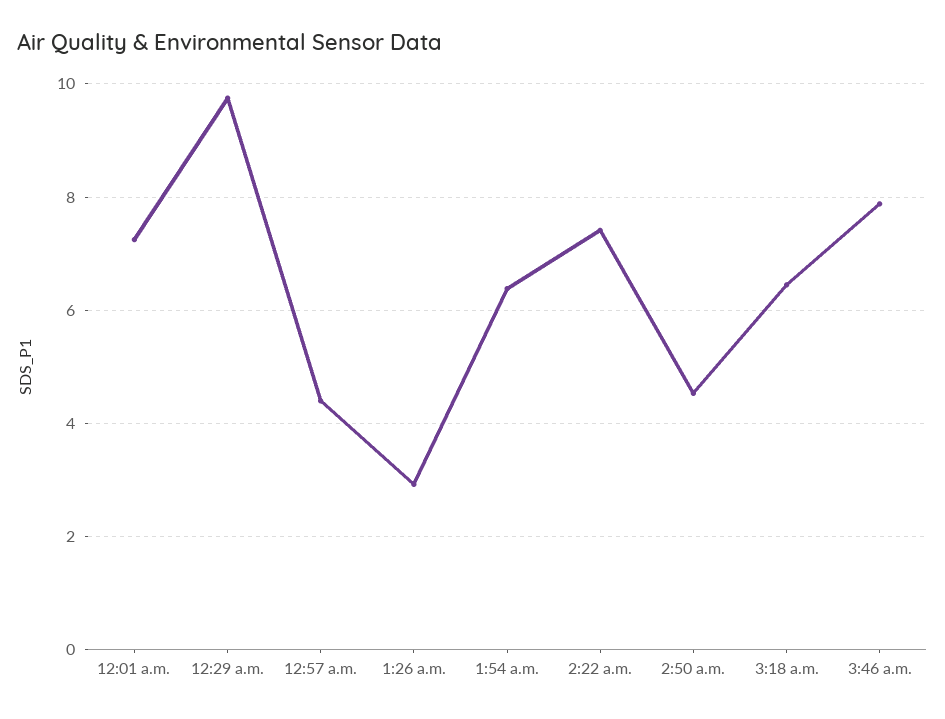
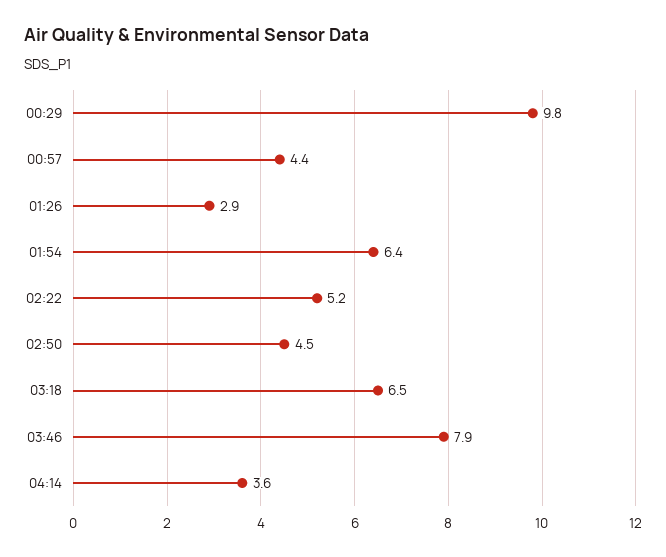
12:01 a.m.: 7.2 -> none
2:22 a.m.: 7.4 -> 5.2
04:14: none -> 3.6

